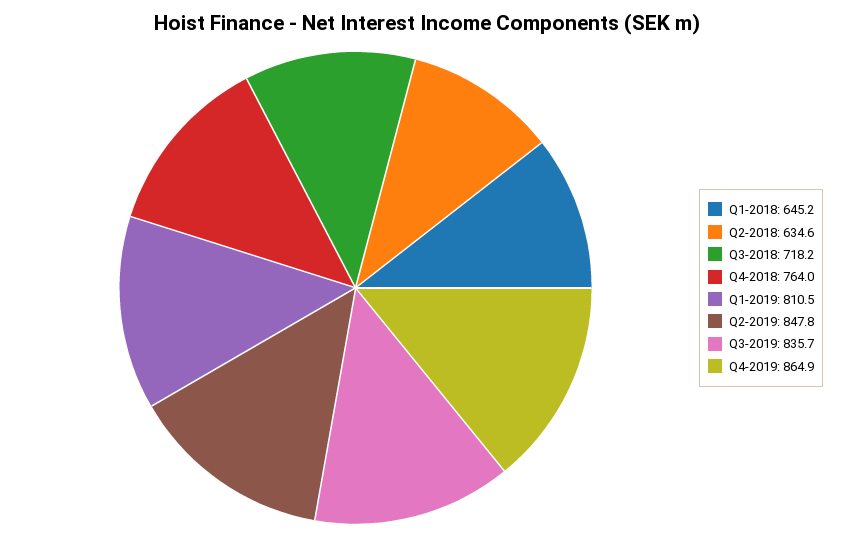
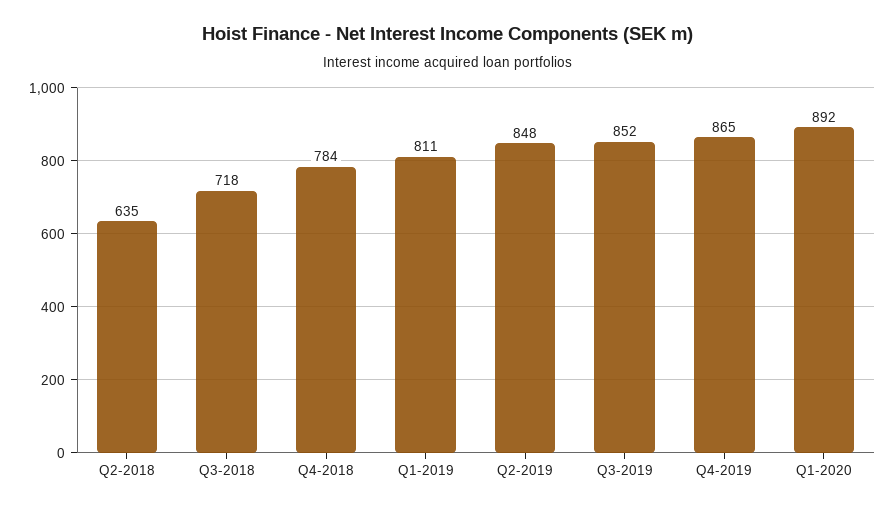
Q1-2018: 645.2 -> none
Q4-2018: 764 -> 784
Q3-2019: 835.7 -> 852
Q1-2020: none -> 892

